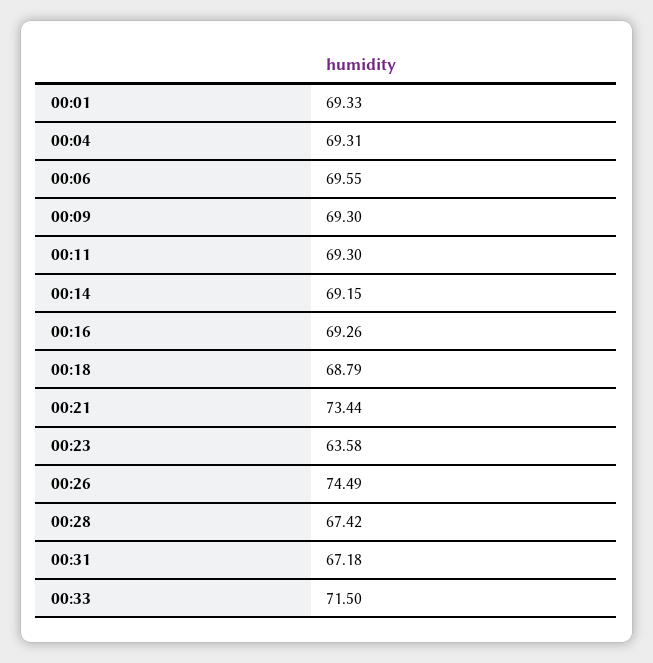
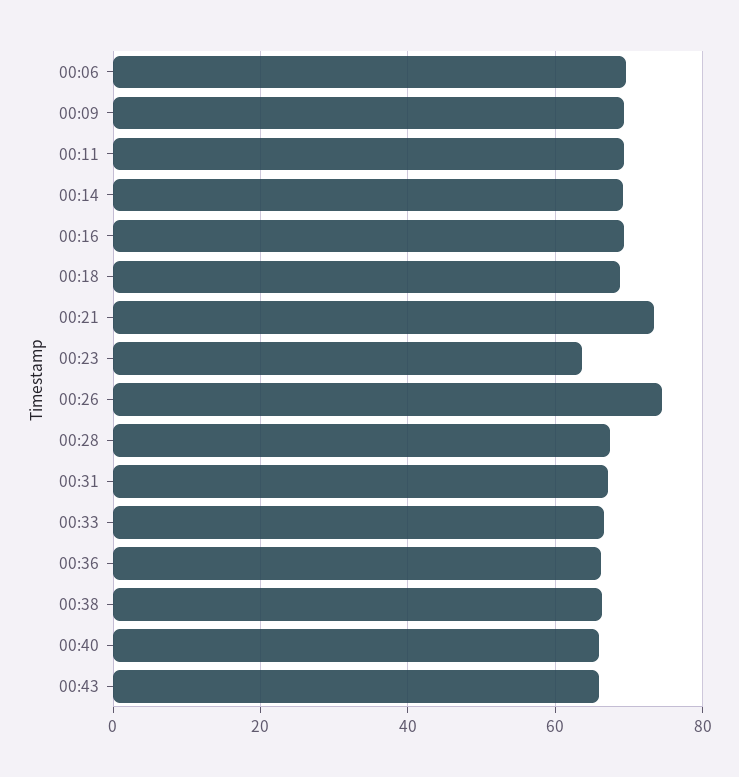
00:01: 69.33 -> none
00:04: 69.31 -> none
00:33: 71.5 -> 66
00:36: none -> 66
00:38: none -> 66
00:40: none -> 66
00:43: none -> 66

